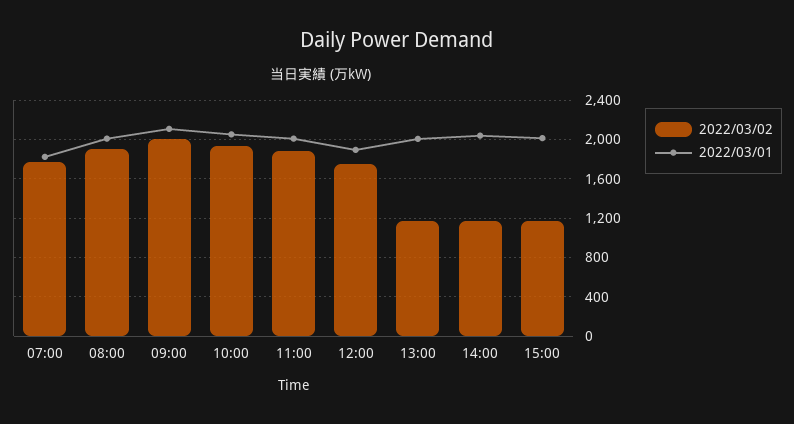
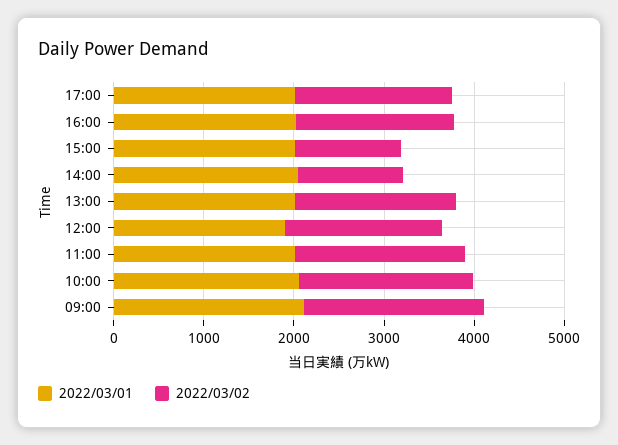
2022/03/02, 07:00: 1800 -> none
2022/03/01, 07:00: 1800 -> none
2022/03/02, 08:00: 1900 -> none
2022/03/01, 08:00: 2000 -> none
2022/03/02, 13:00: 1200 -> 1800
2022/03/01, 17:00: none -> 2000
2022/03/02, 17:00: none -> 1800
2022/03/01, 16:00: none -> 2000
2022/03/02, 16:00: none -> 1800

